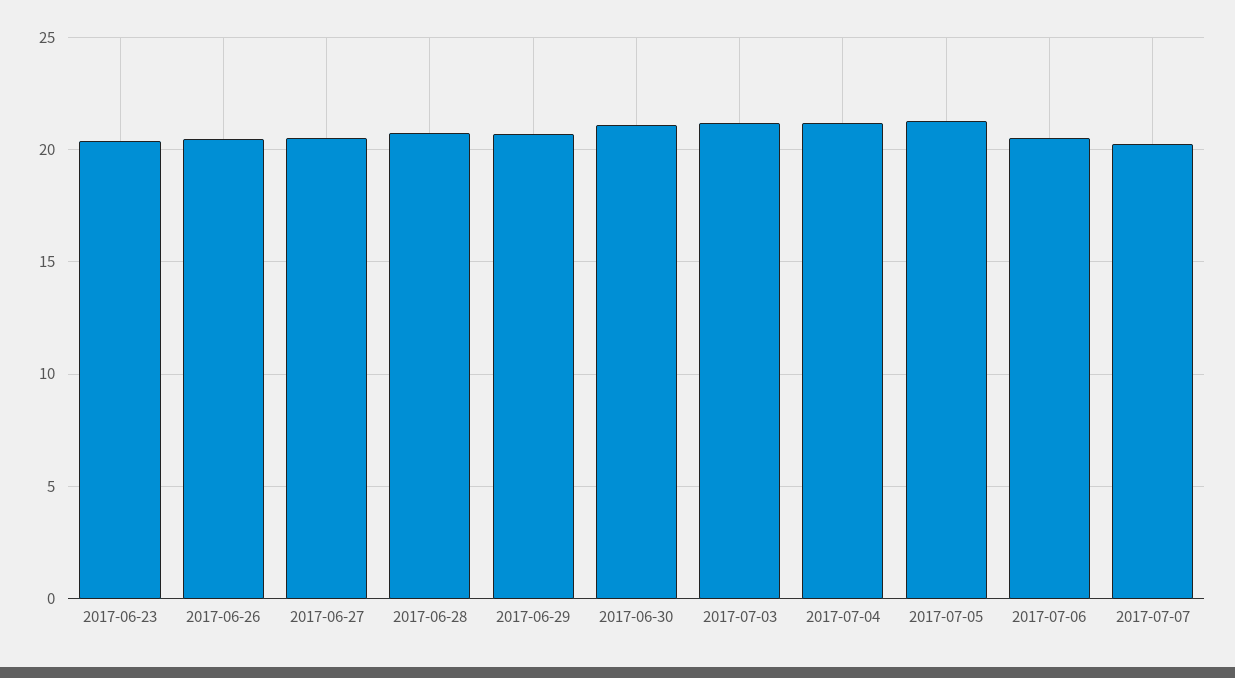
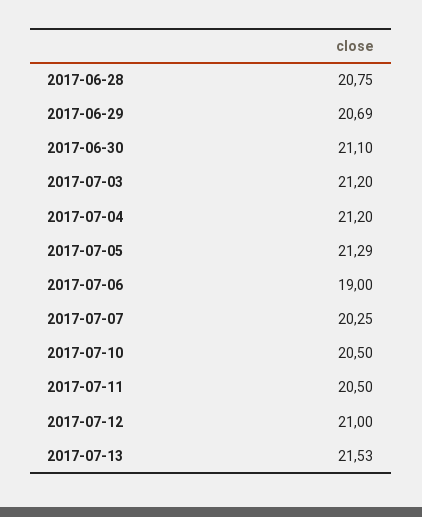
2017-06-23: 20.5 -> none
2017-06-26: 20.5 -> none
2017-06-27: 20.5 -> none
2017-07-06: 20.5 -> 19
2017-07-10: none -> 20.5
2017-07-11: none -> 20.5
2017-07-12: none -> 21
2017-07-13: none -> 21.53

